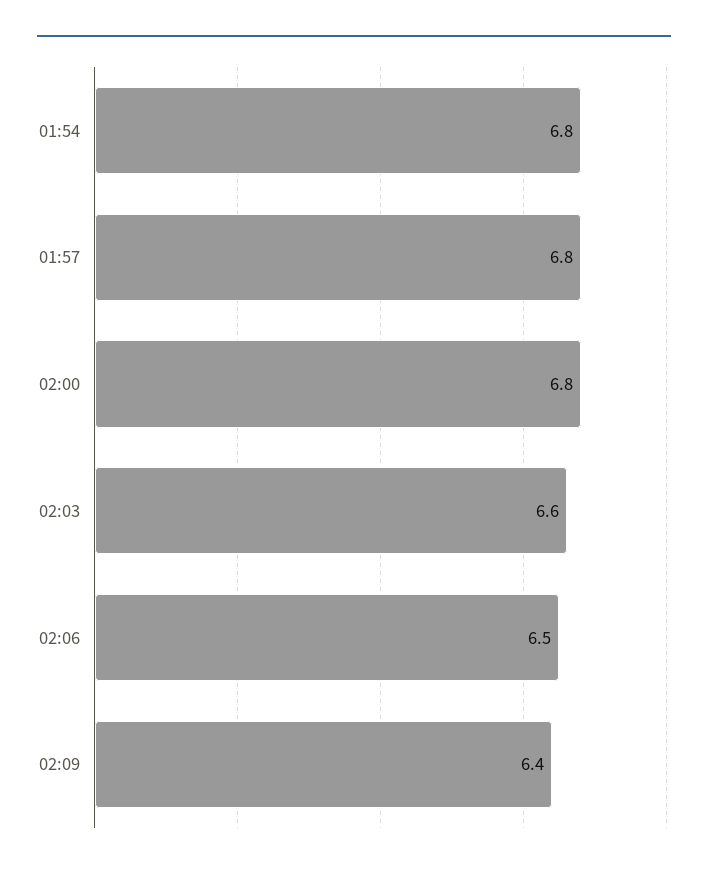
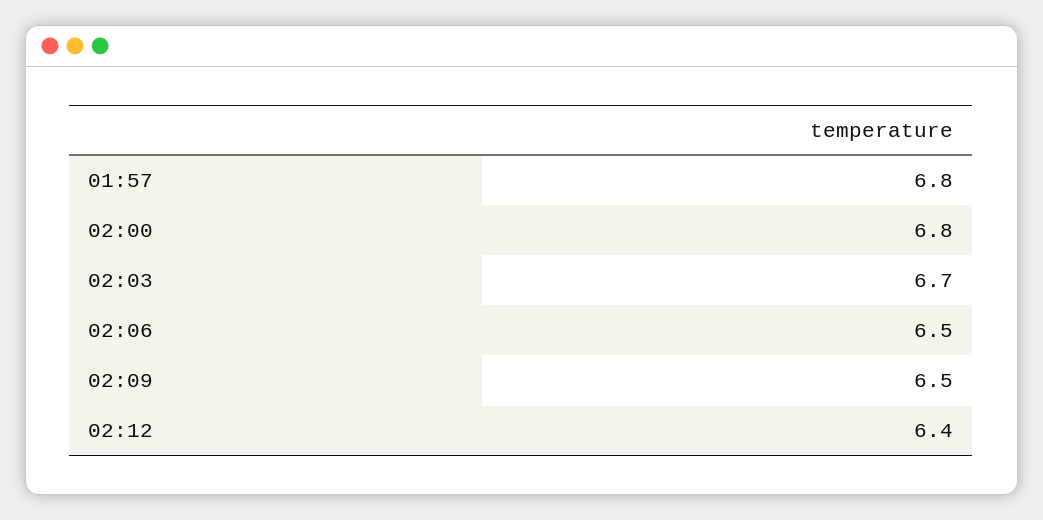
01:54: 6.8 -> none
02:03: 6.6 -> 6.7
02:09: 6.4 -> 6.5
02:12: none -> 6.4

